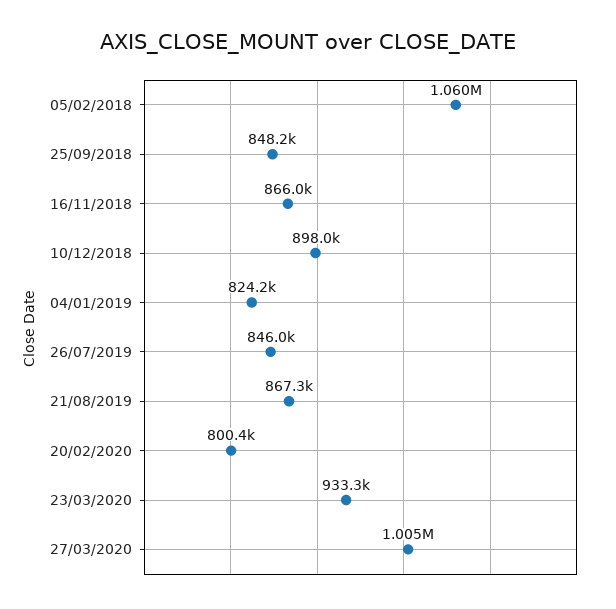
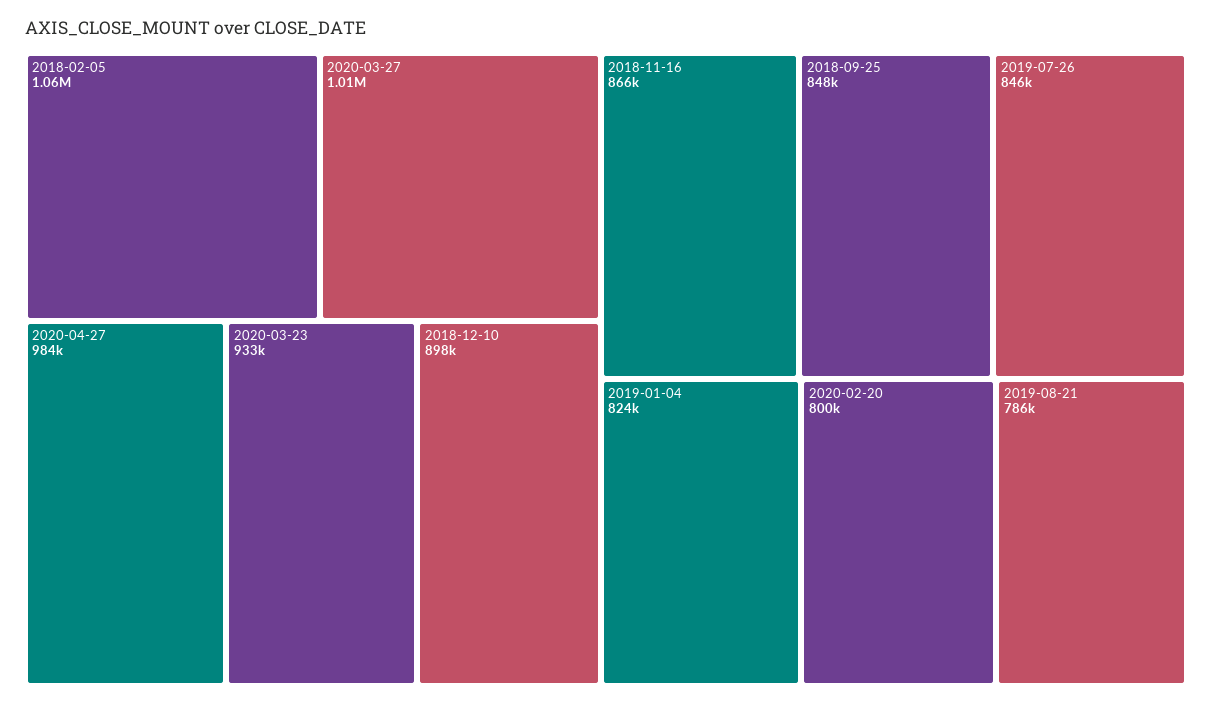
21/08/2019: 867300 -> 786000
2020-04-27: none -> 984000

